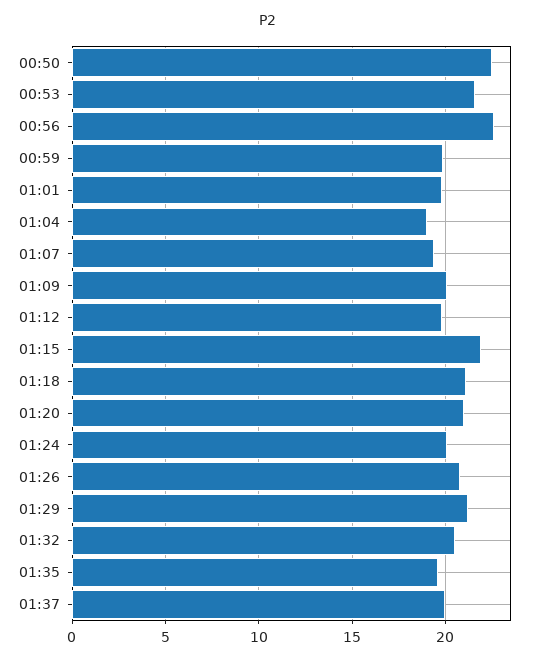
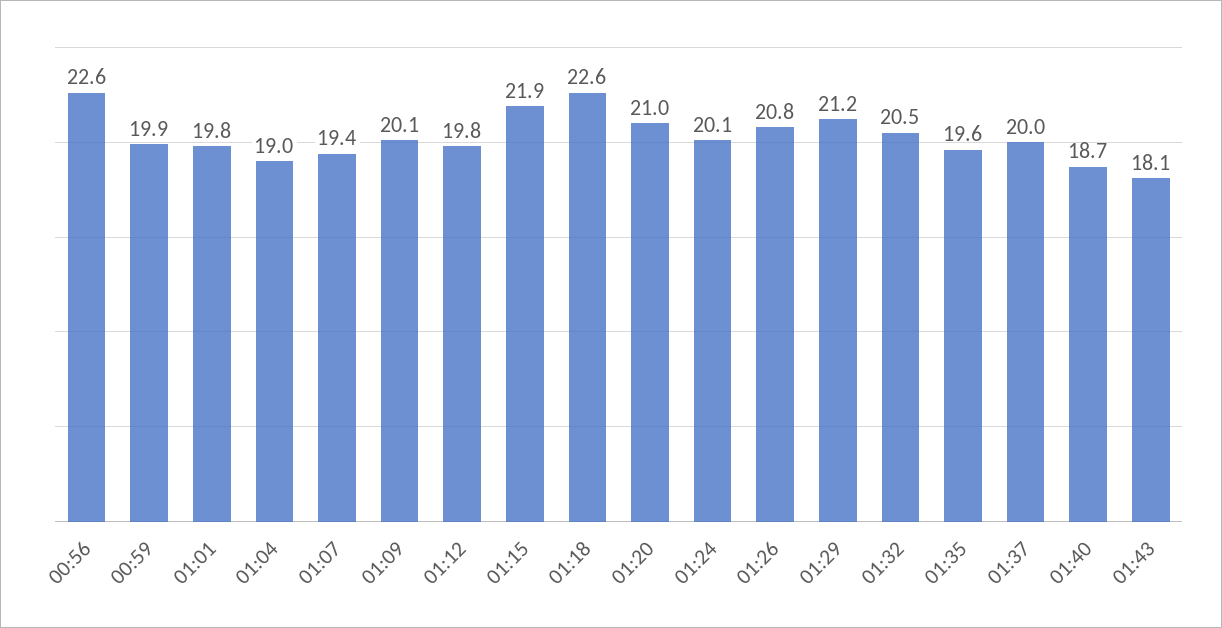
00:50: 22.5 -> none
00:53: 21.5 -> none
01:18: 21 -> 22.6
01:40: none -> 18.7
01:43: none -> 18.1

